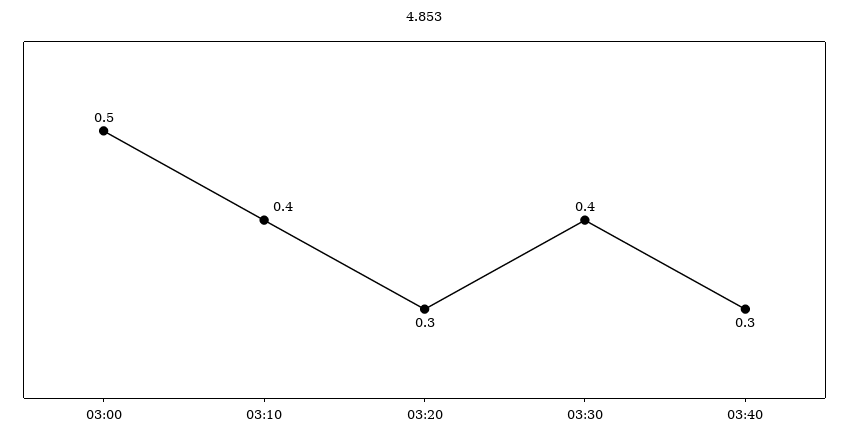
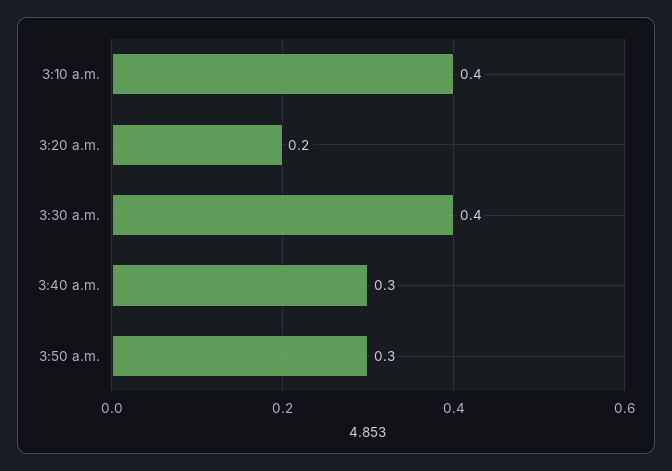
03:00: 0.5 -> none
03:20: 0.3 -> 0.2
3:50 a.m.: none -> 0.3

